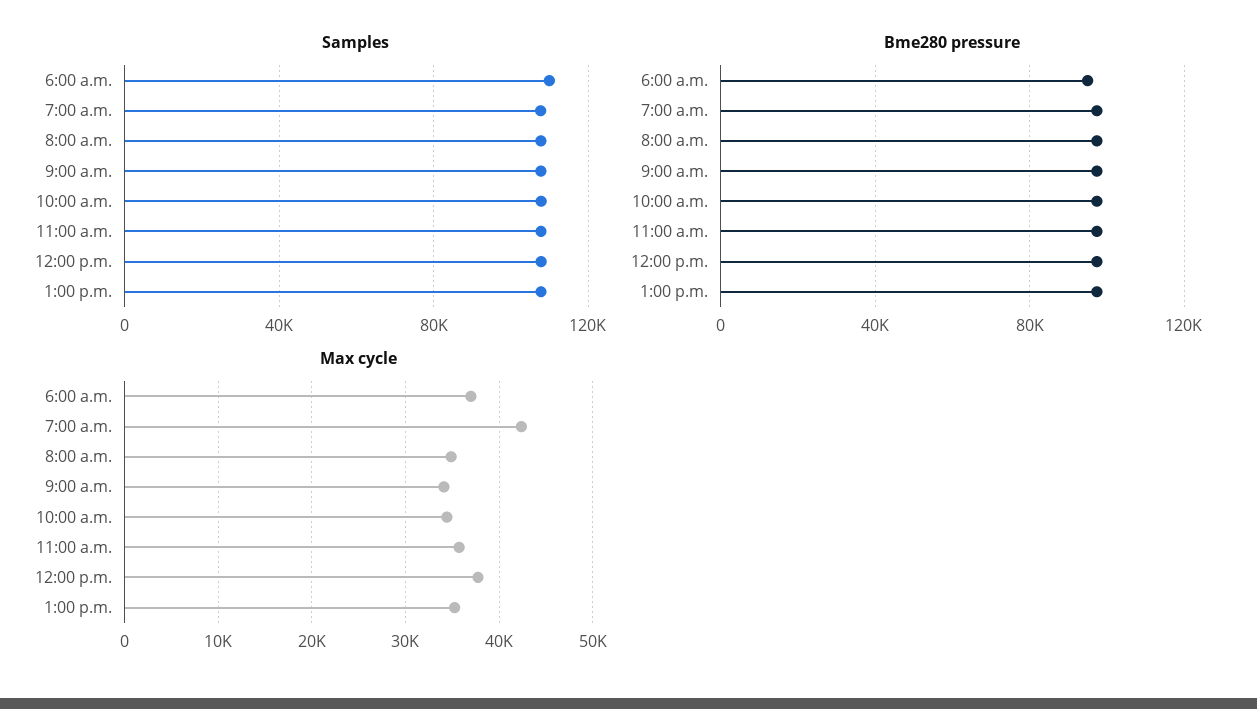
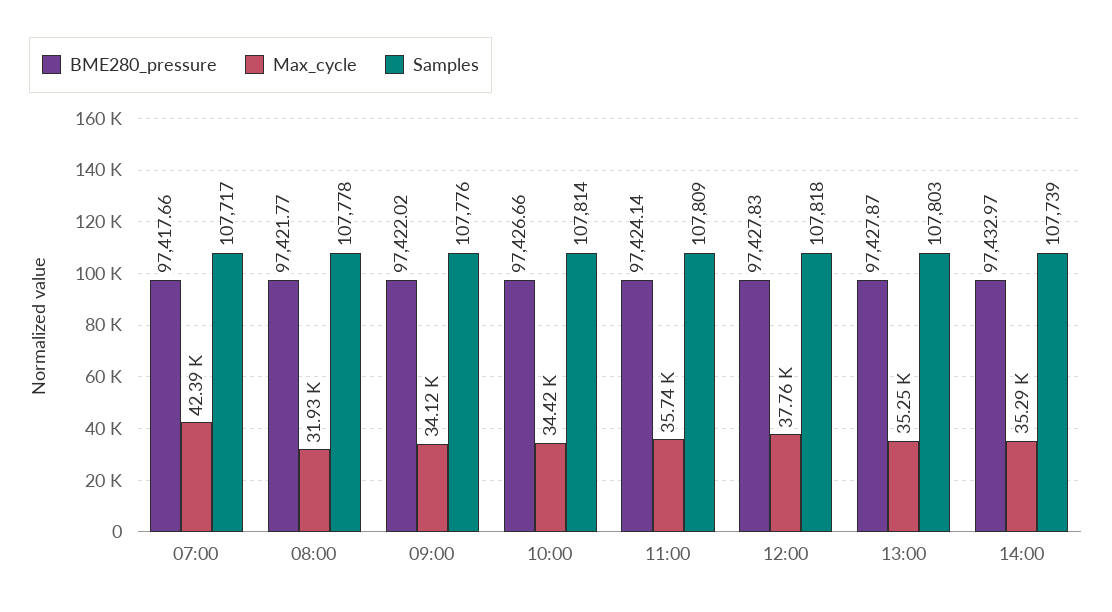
Samples, 6:00 a.m.: 110000 -> none
Bme280 pressure, 6:00 a.m.: 95000 -> none
Max cycle, 6:00 a.m.: 37000 -> none
Max cycle, 8:00 a.m.: 35000 -> 31930
Bme280 pressure, 14:00: none -> 97432.97
Max cycle, 14:00: none -> 35290
Samples, 14:00: none -> 107739

